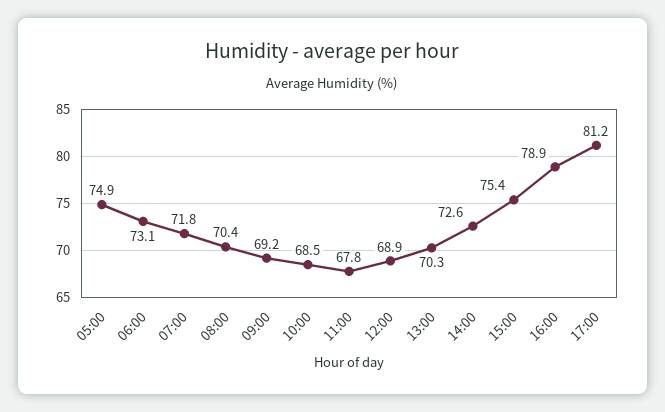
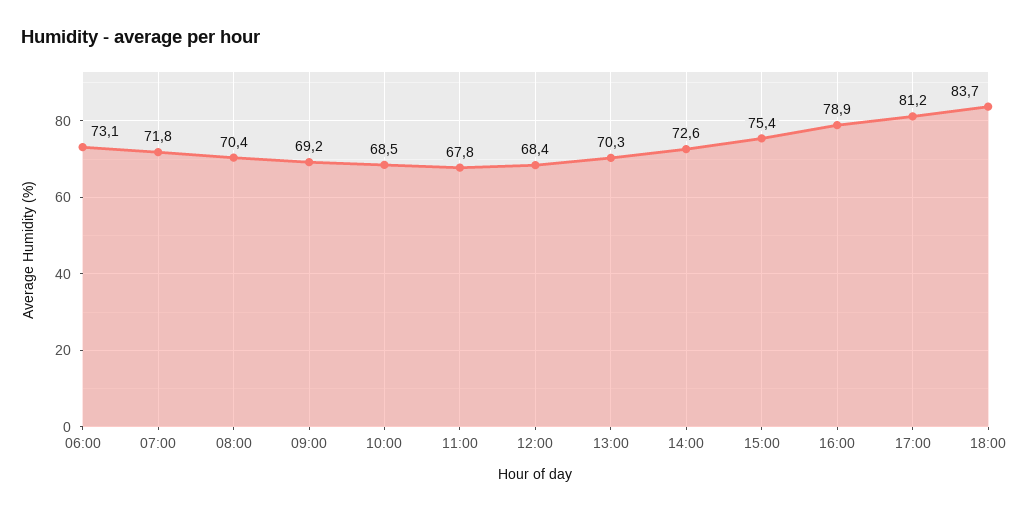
05:00: 74.9 -> none
12:00: 68.9 -> 68.4
18:00: none -> 83.7

